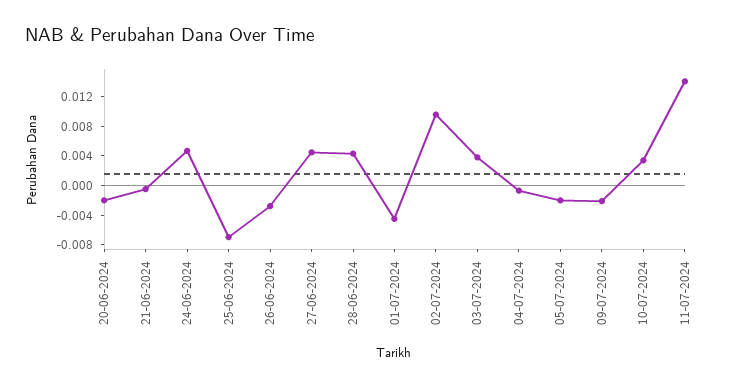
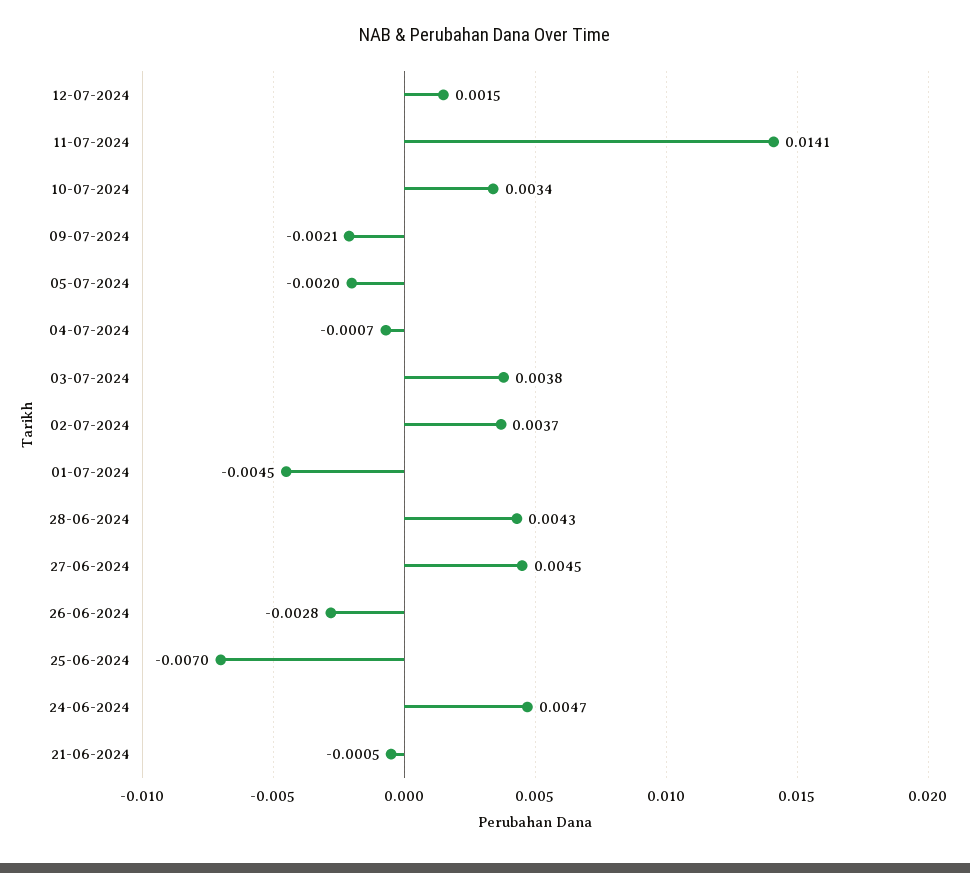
20-06-2024: -0.002 -> none
02-07-2024: 0.01 -> 0.0037
12-07-2024: none -> 0.0015

